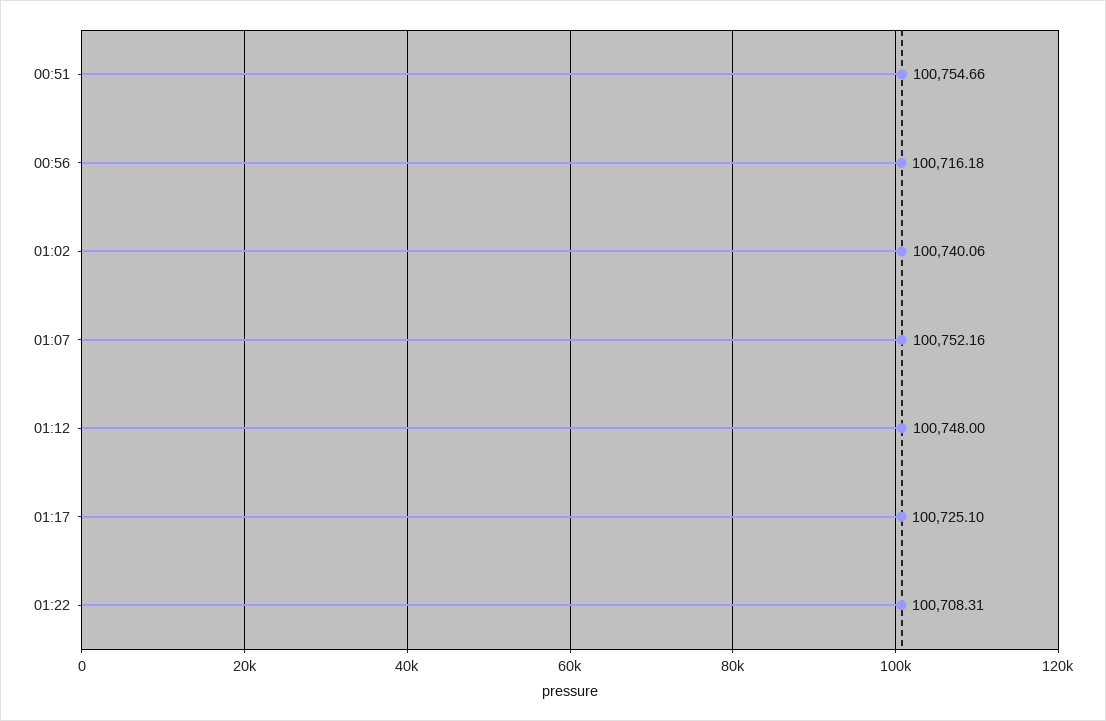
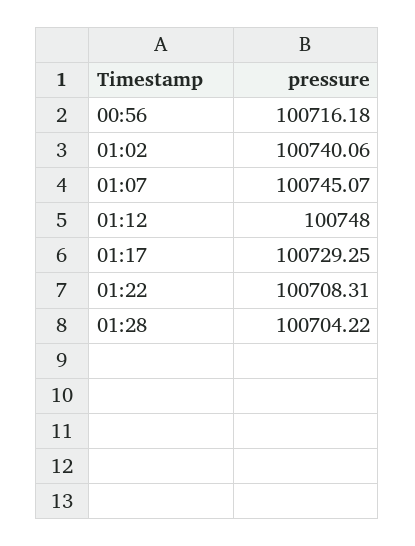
00:51: 100754.66 -> none
01:07: 100752.16 -> 100745.07
01:17: 100725.1 -> 100729.25
01:28: none -> 100704.22

